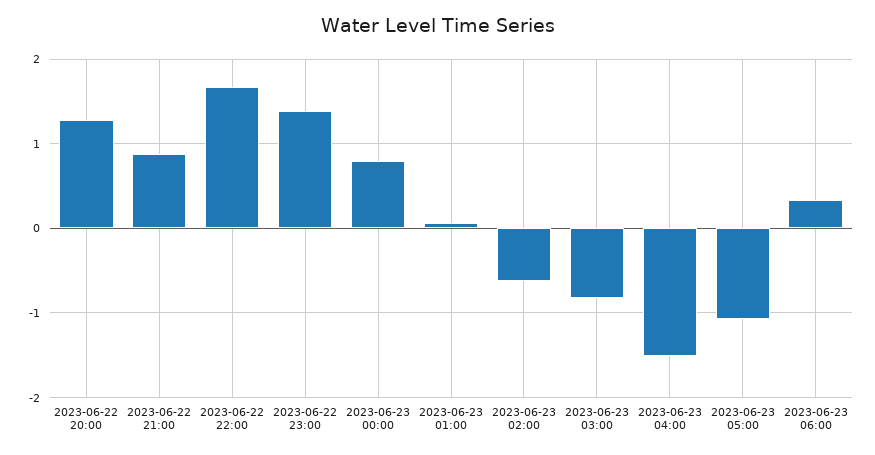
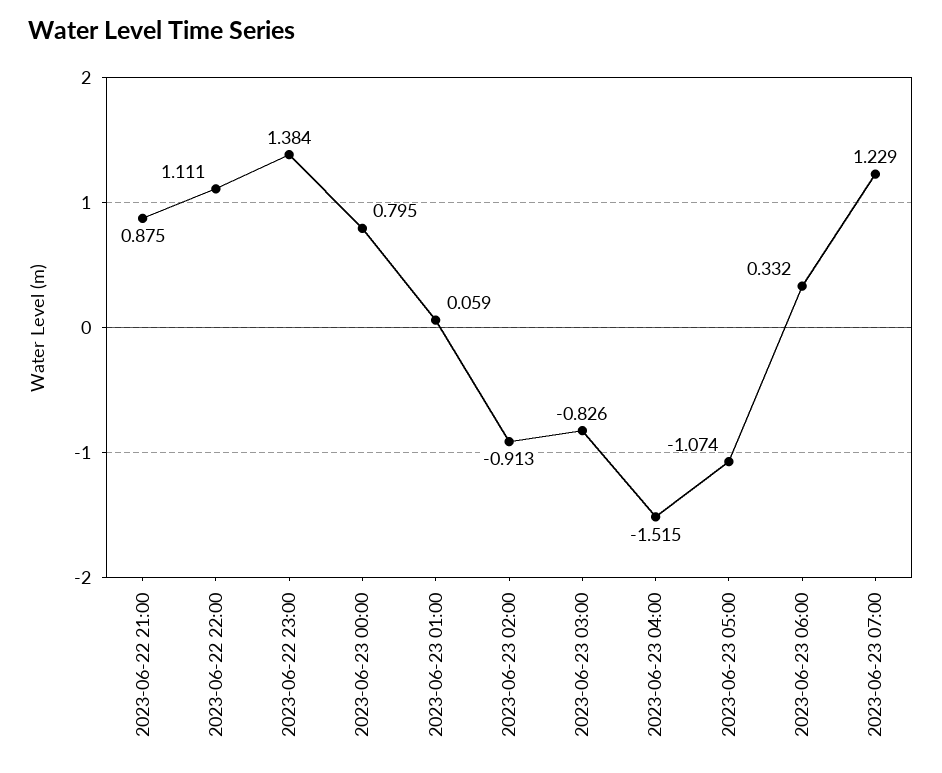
2023-06-22 20:00: 1.3 -> none
2023-06-22 22:00: 1.7 -> 1.111
2023-06-23 02:00: -0.6 -> -0.913
2023-06-23 07:00: none -> 1.229

